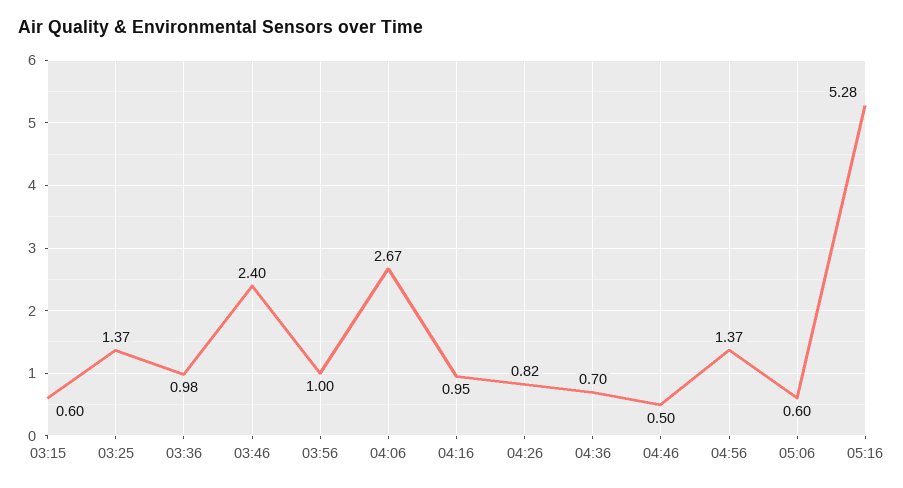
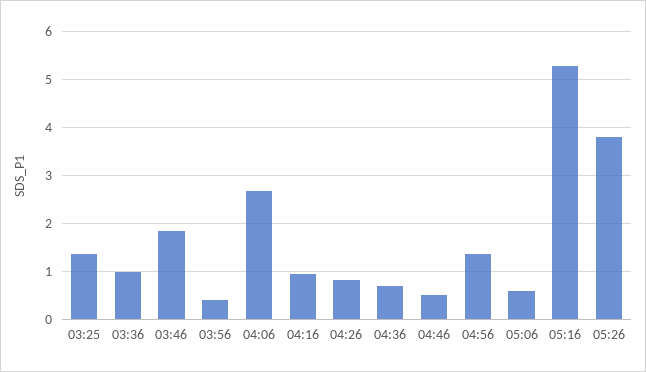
03:15: 0.6 -> none
03:46: 2.4 -> 1.8
03:56: 1 -> 0.4
05:26: none -> 3.8

